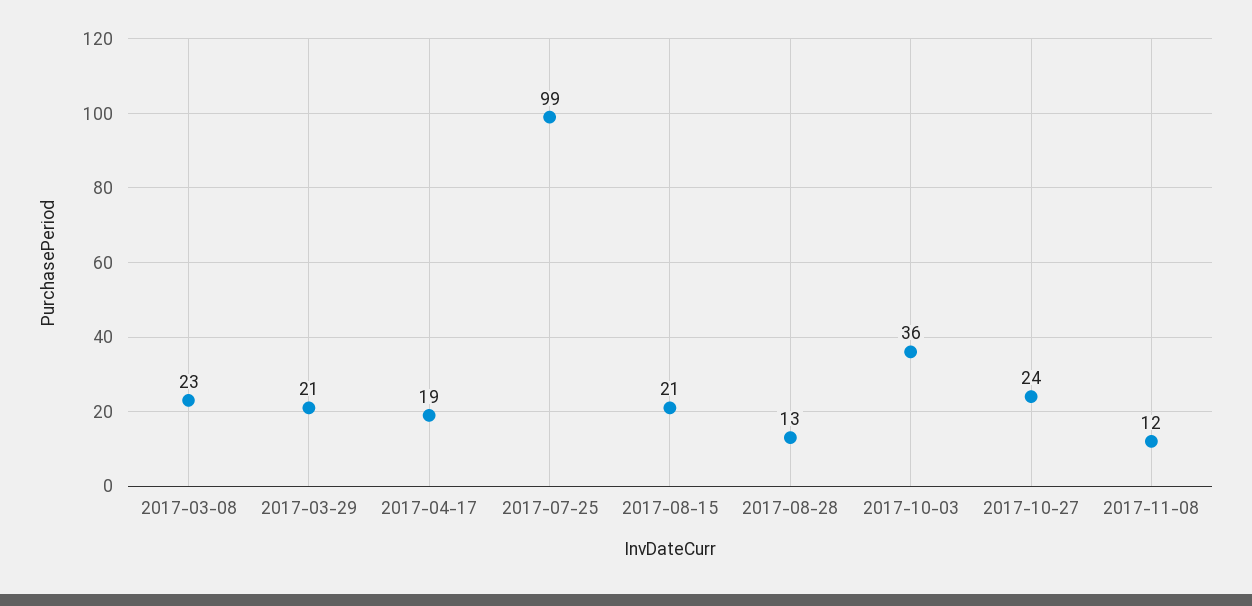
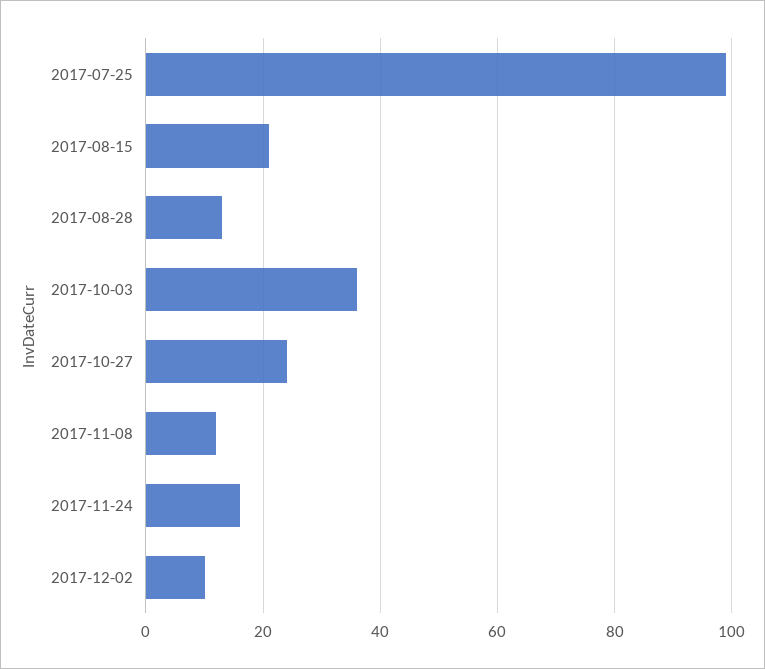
2017-03-08: 23 -> none
2017-03-29: 21 -> none
2017-04-17: 19 -> none
2017-11-24: none -> 15
2017-12-02: none -> 10

